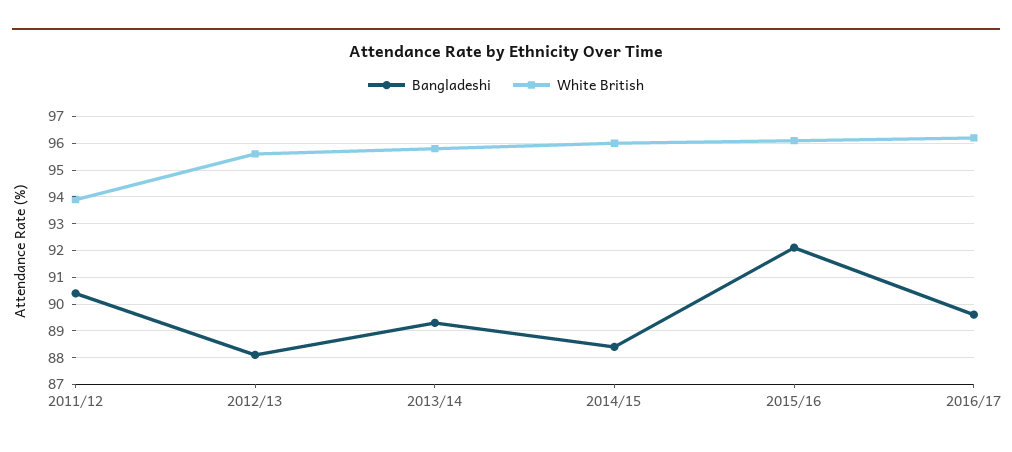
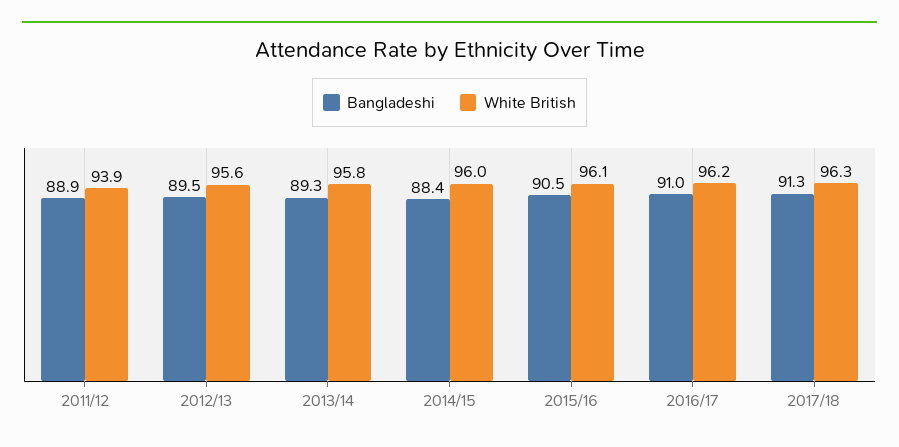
Bangladeshi, 2011/12: 90.5 -> 88.9
Bangladeshi, 2012/13: 88 -> 89.5
Bangladeshi, 2015/16: 92 -> 90.5
Bangladeshi, 2016/17: 89.5 -> 91
Bangladeshi, 2017/18: none -> 91.3
White British, 2017/18: none -> 96.3

